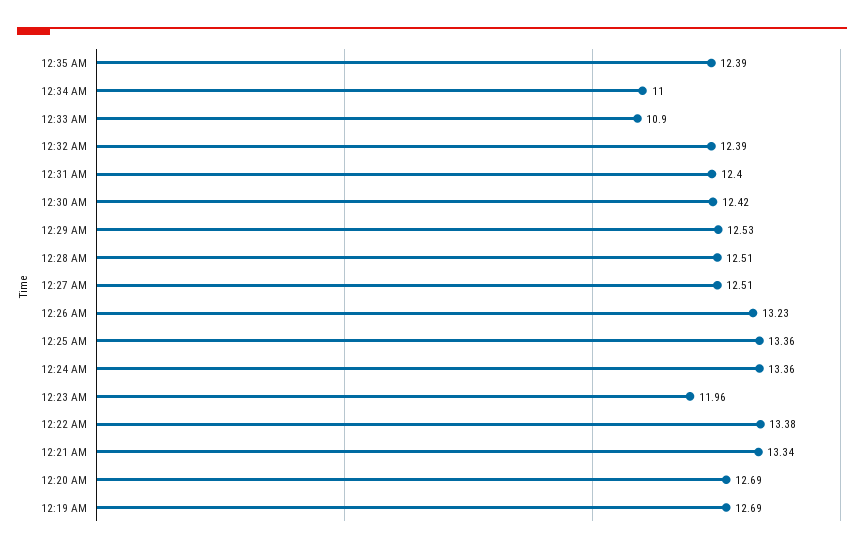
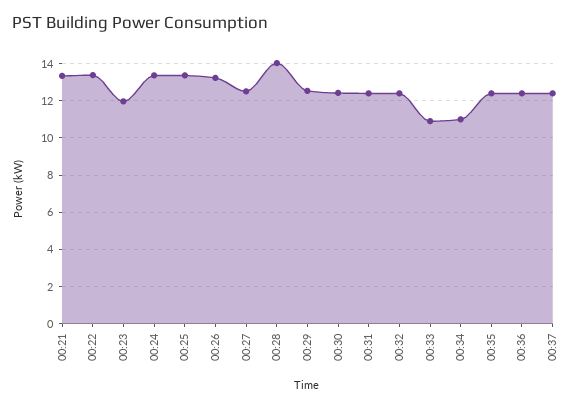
12:28 AM: 12.51 -> 14
12:20 AM: 12.69 -> none
12:19 AM: 12.69 -> none
00:36: none -> 12.5
00:37: none -> 12.5

